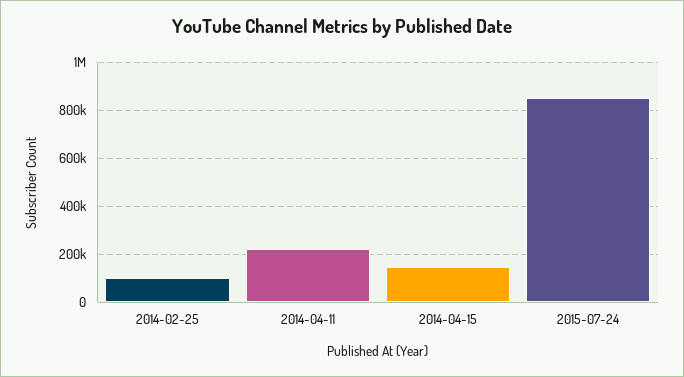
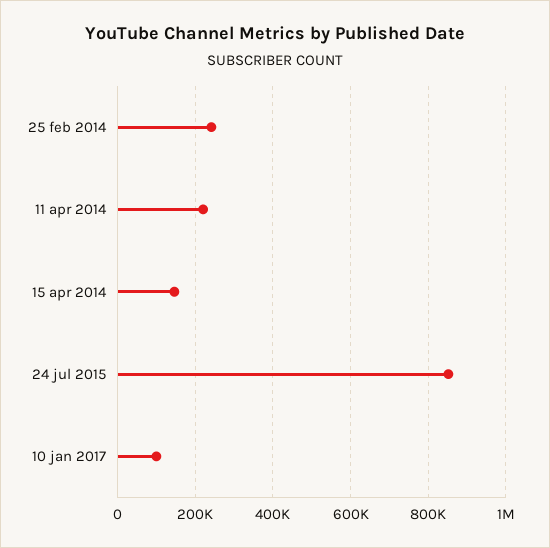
2014-02-25: 100000 -> 240000
10 jan 2017: none -> 100000

